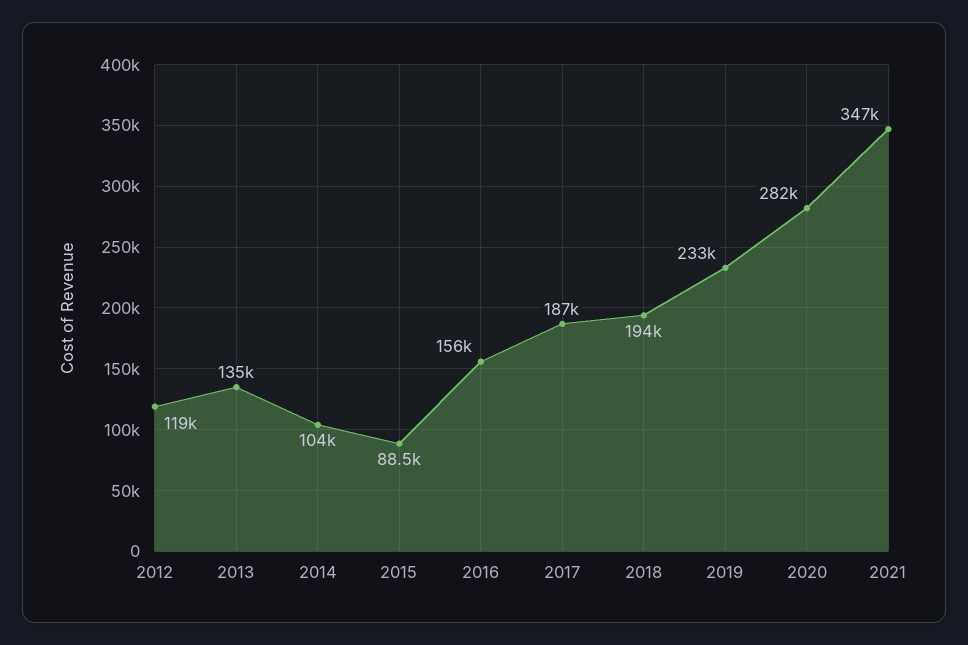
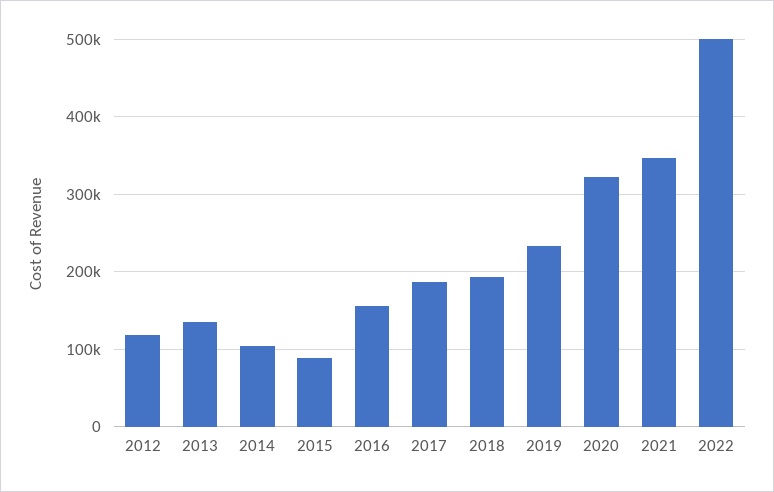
2020: 282000 -> 320000
2022: none -> 500000

